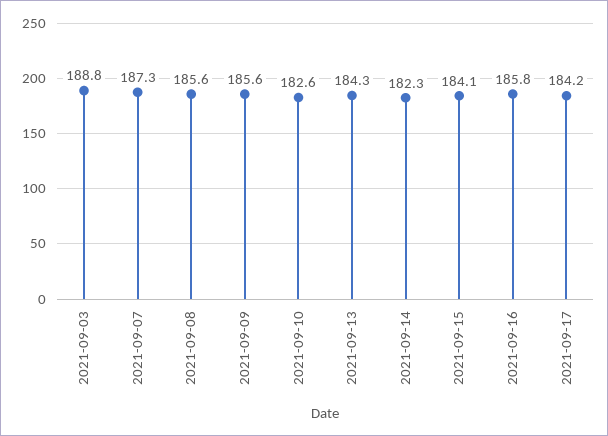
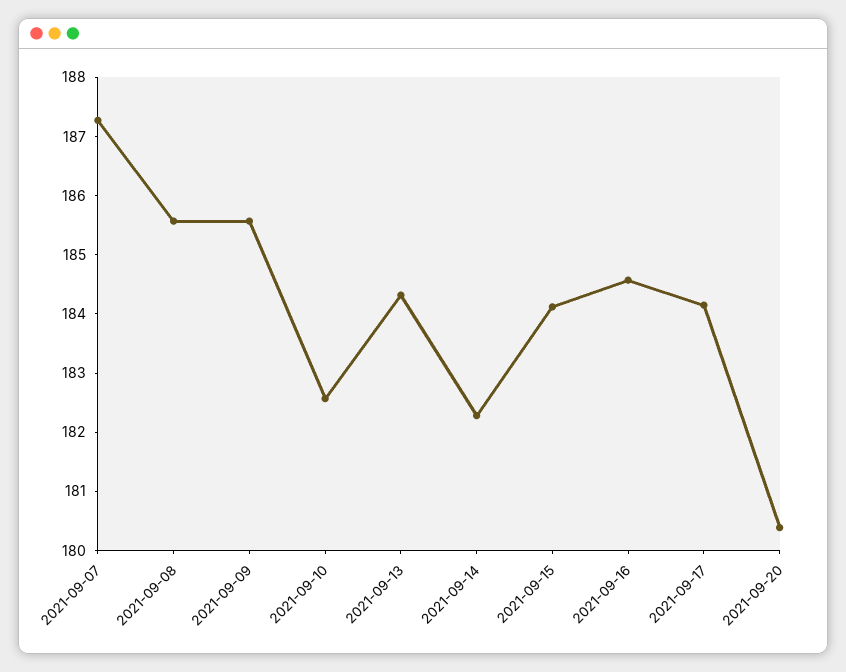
2021-09-03: 188.8 -> none
2021-09-16: 185.8 -> 184.6
2021-09-20: none -> 180.4

